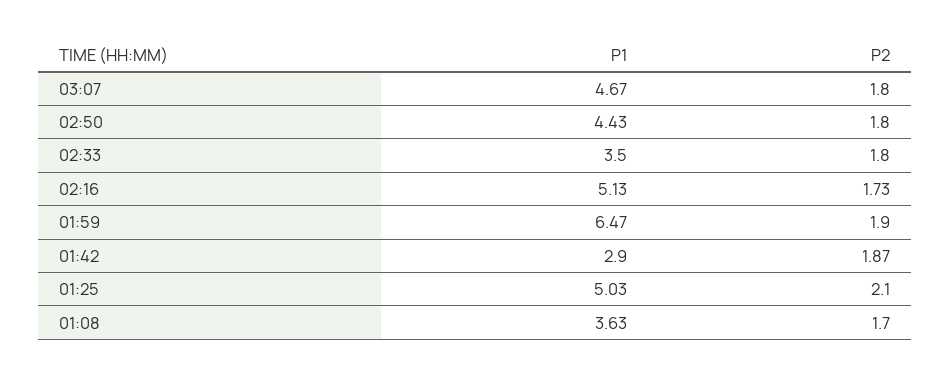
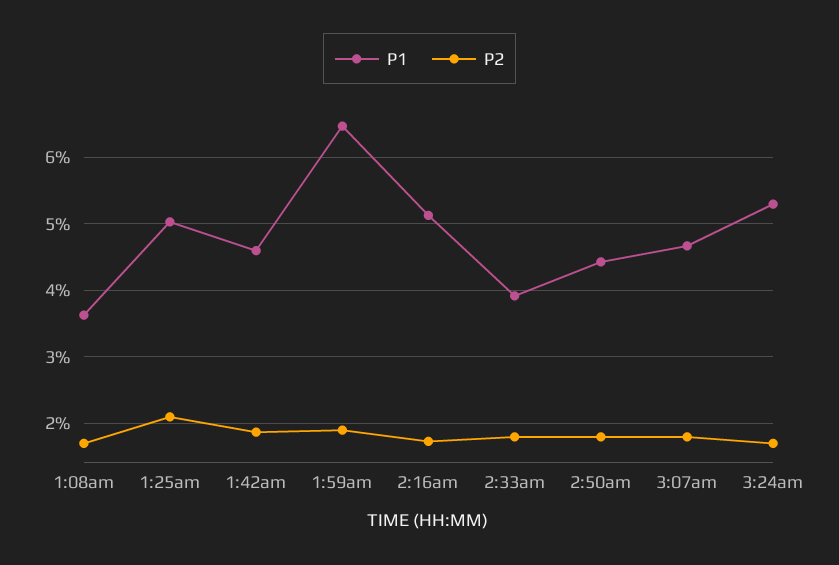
P1, 02:33: 3.5 -> 3.9
P1, 01:42: 2.9 -> 4.6
P1, 3:24am: none -> 5.3
P2, 3:24am: none -> 1.7

